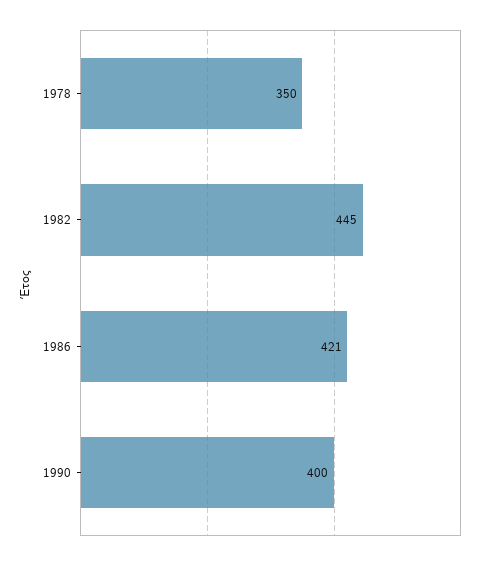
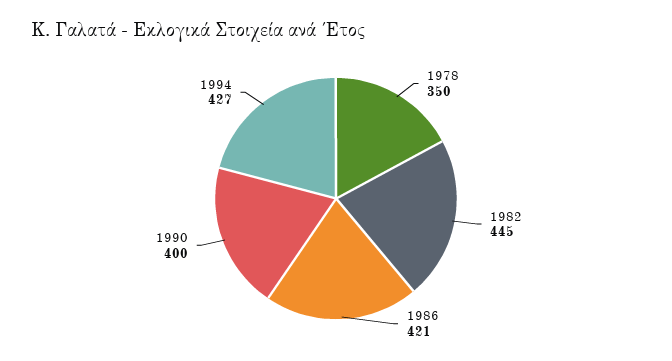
1994: none -> 427

